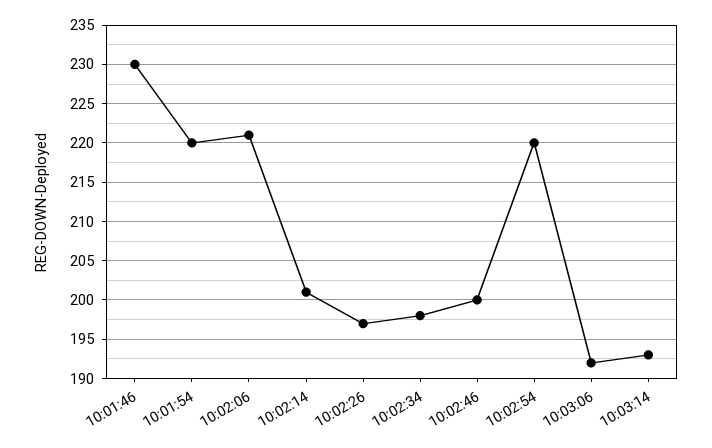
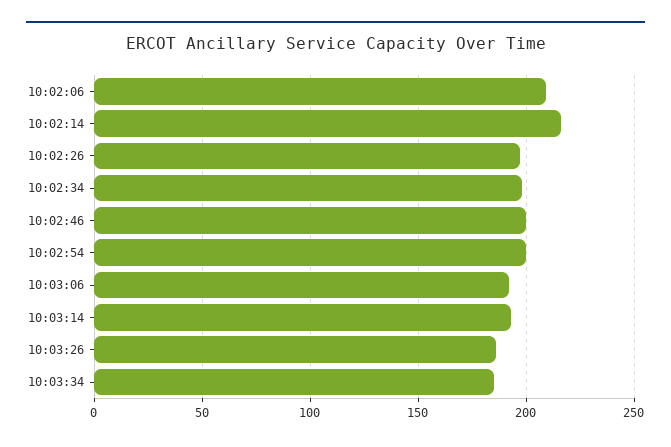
10:01:46: 230 -> none
10:01:54: 220 -> none
10:02:06: 221 -> 210
10:02:14: 201 -> 215
10:02:54: 220 -> 200
10:03:26: none -> 185
10:03:34: none -> 185

